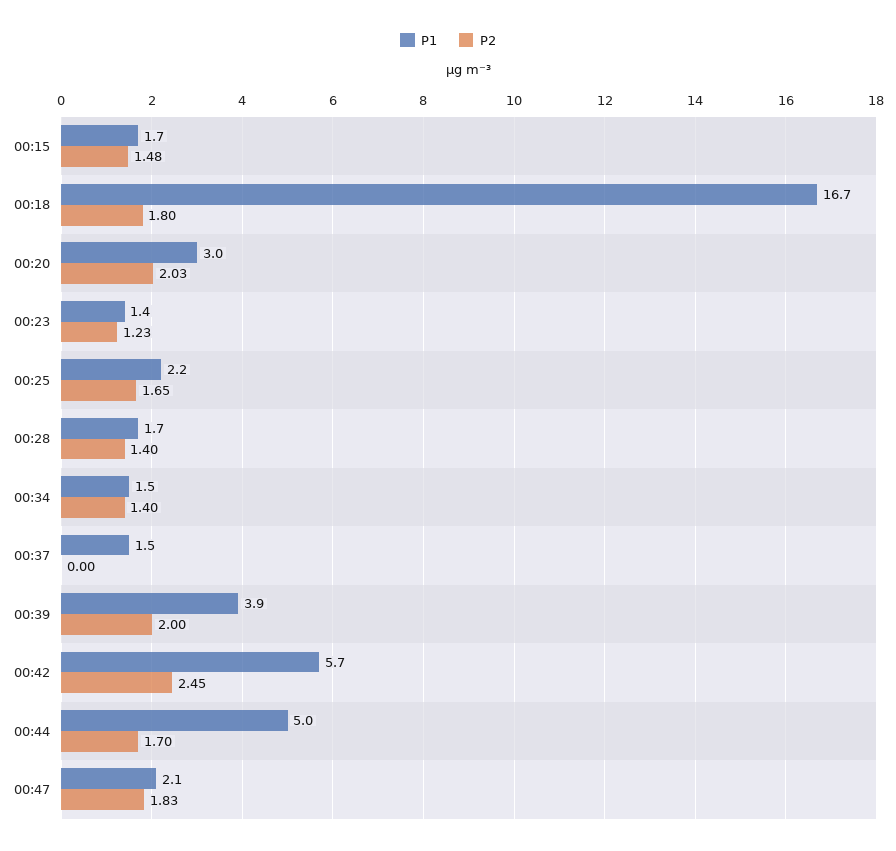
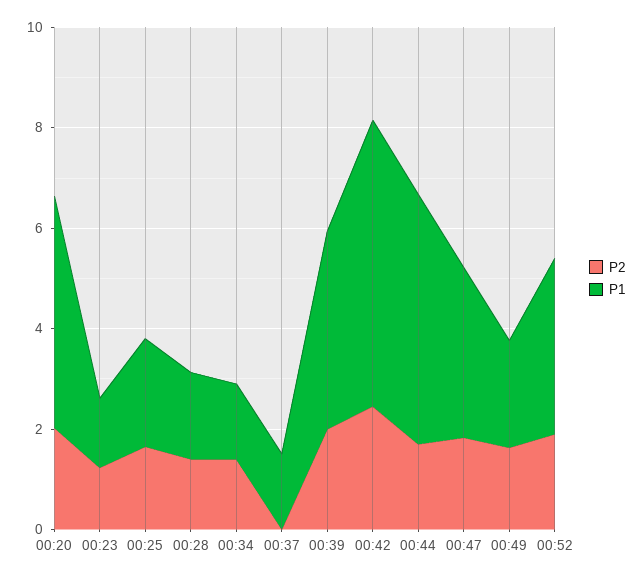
P1, 00:15: 1.7 -> none
P2, 00:15: 1.48 -> none
P1, 00:18: 16.7 -> none
P2, 00:18: 1.8 -> none
P1, 00:20: 3 -> 4.5
P1, 00:47: 2.1 -> 3.5
P2, 00:49: none -> 1.5
P1, 00:49: none -> 2
P2, 00:52: none -> 2
P1, 00:52: none -> 3.5

